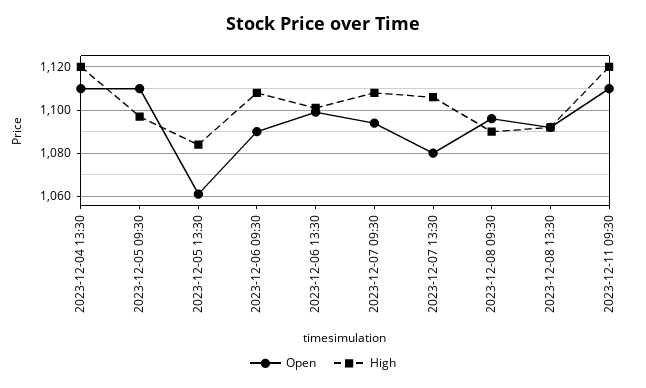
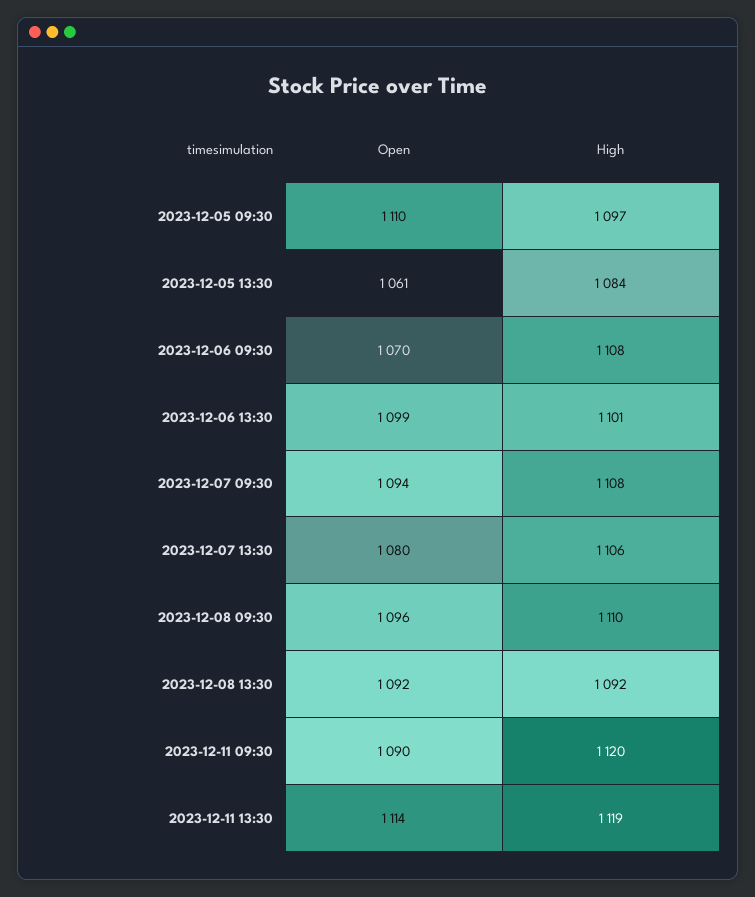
Open, 2023-12-04 13:30: 1110 -> none
High, 2023-12-04 13:30: 1120 -> none
Open, 2023-12-06 09:30: 1090 -> 1070
High, 2023-12-08 09:30: 1090 -> 1110
Open, 2023-12-11 09:30: 1110 -> 1090
Open, 2023-12-11 13:30: none -> 1114
High, 2023-12-11 13:30: none -> 1119

